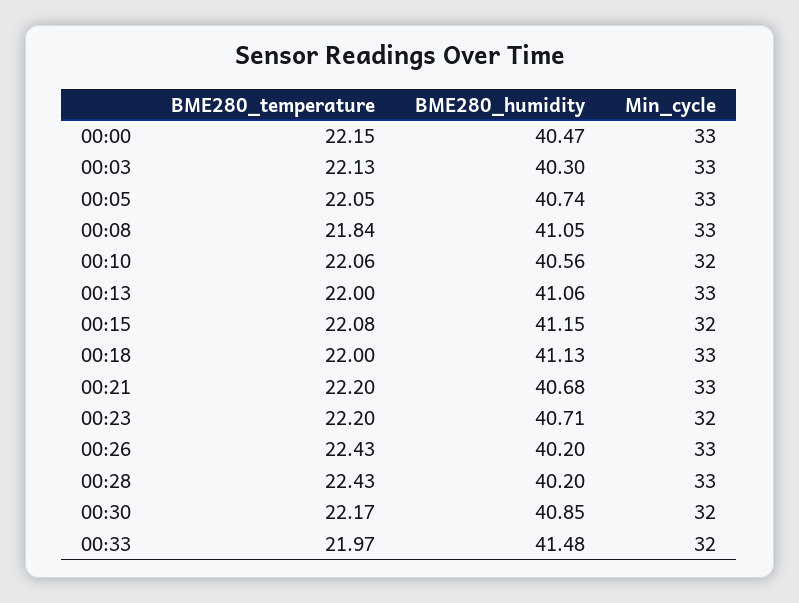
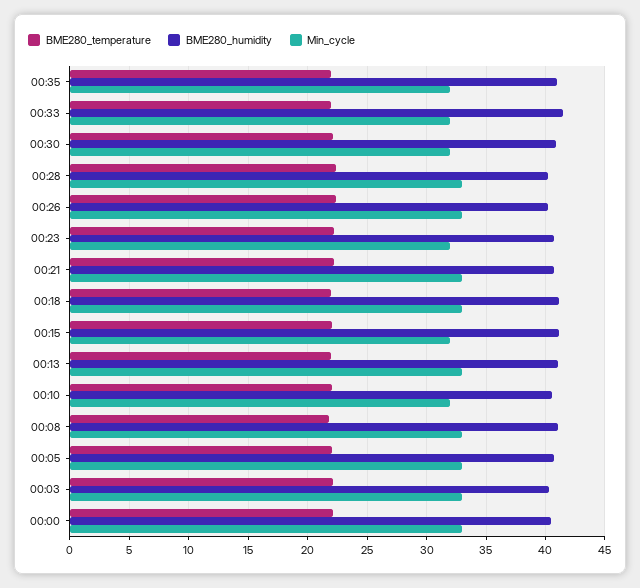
BME280_temperature, 00:35: none -> 22
BME280_humidity, 00:35: none -> 41
Min_cycle, 00:35: none -> 32

